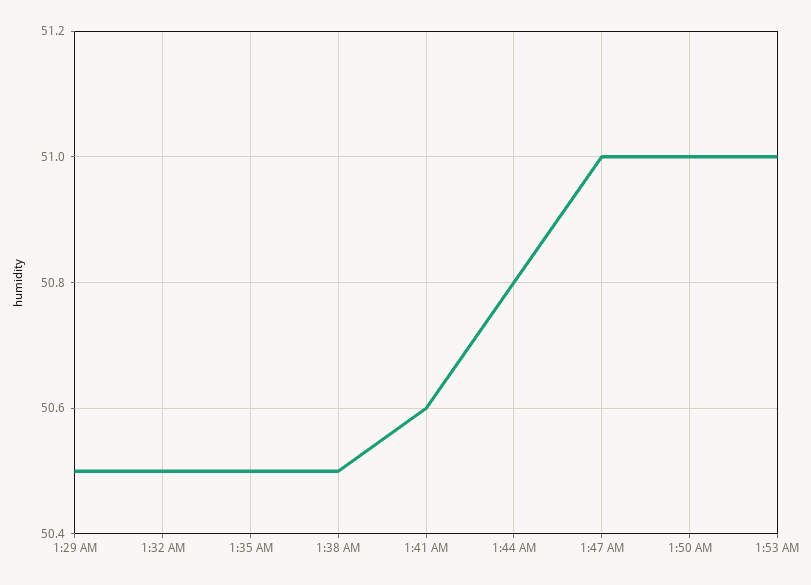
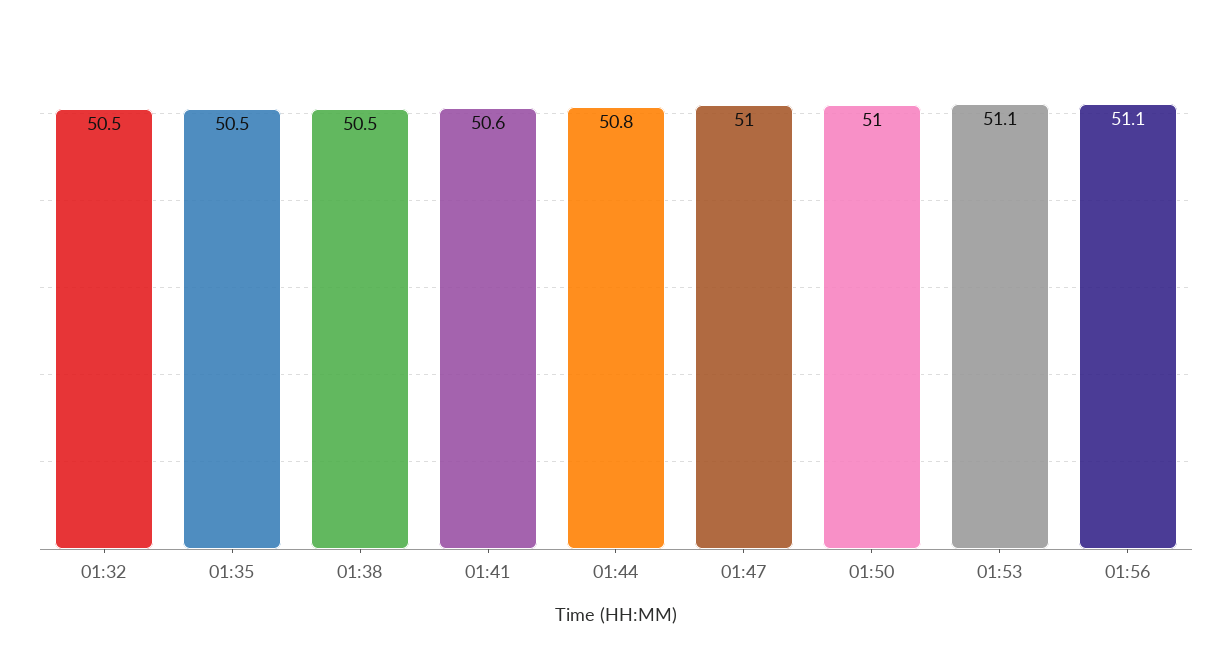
1:29 AM: 50.5 -> none
1:53 AM: 51 -> 51.1
01:56: none -> 51.1

